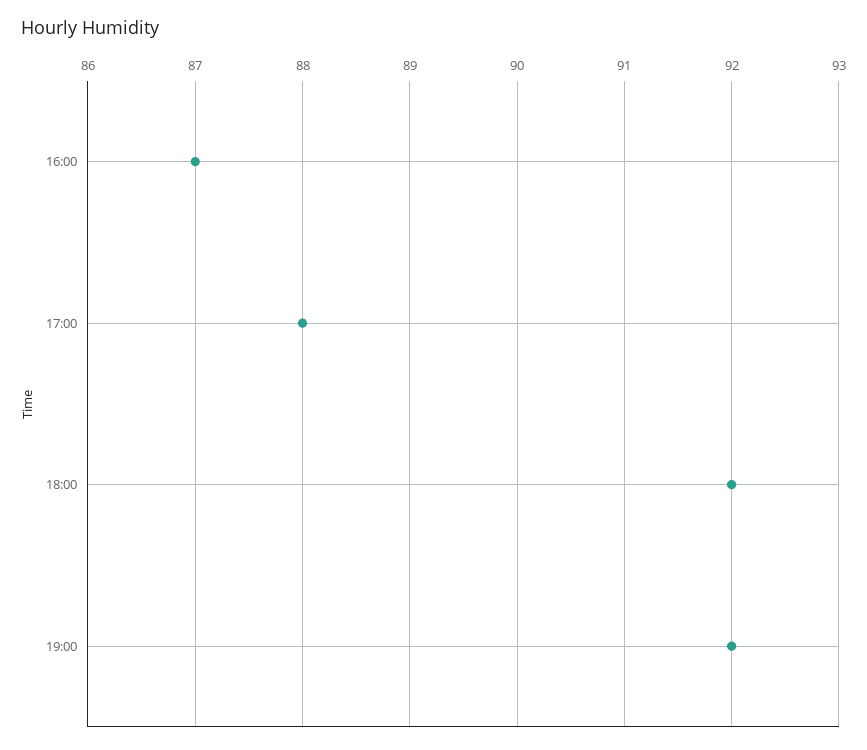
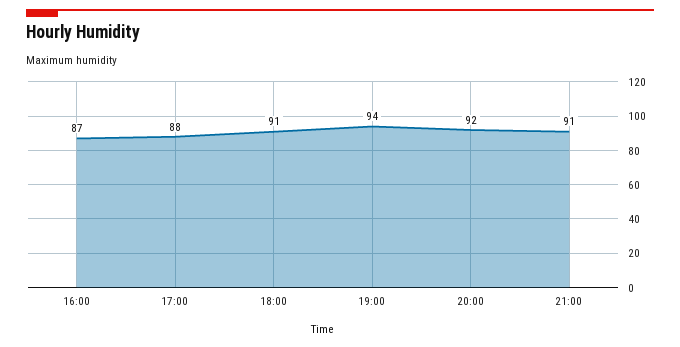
18:00: 92 -> 91
19:00: 92 -> 94
20:00: none -> 92
21:00: none -> 91

